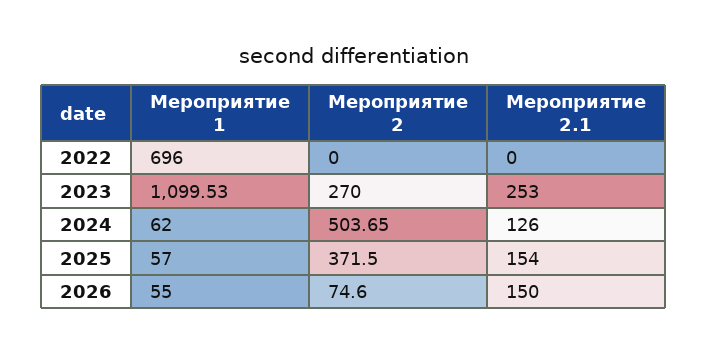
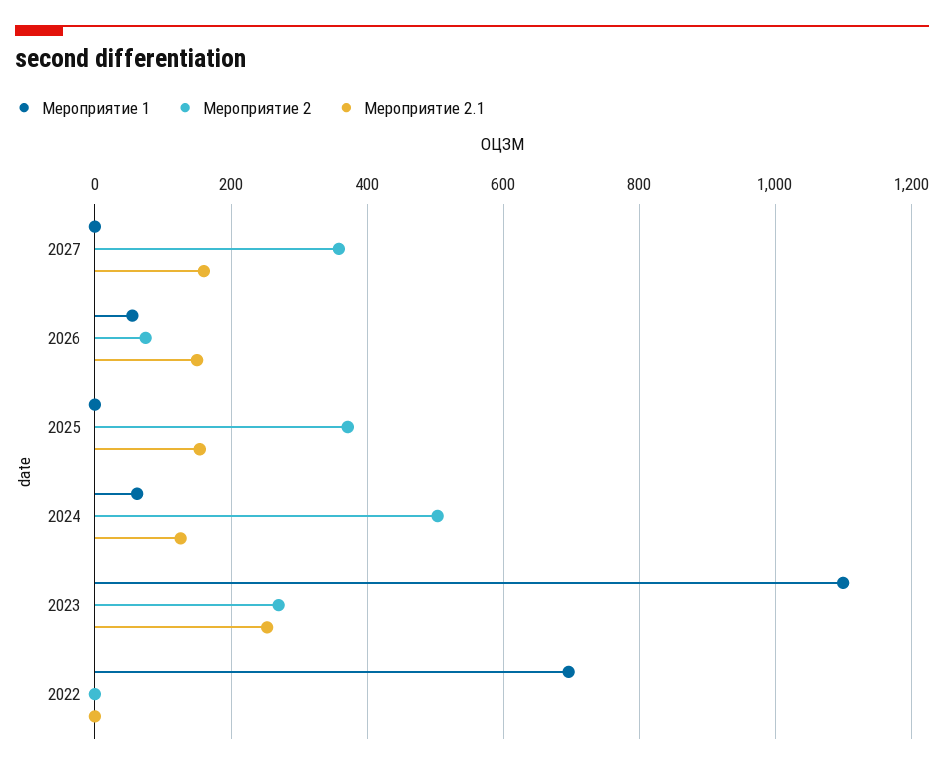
Мероприятие 1, 2025: 57 -> 0
Мероприятие 1, 2027: none -> 0
Мероприятие 2, 2027: none -> 360
Мероприятие 2.1, 2027: none -> 160

